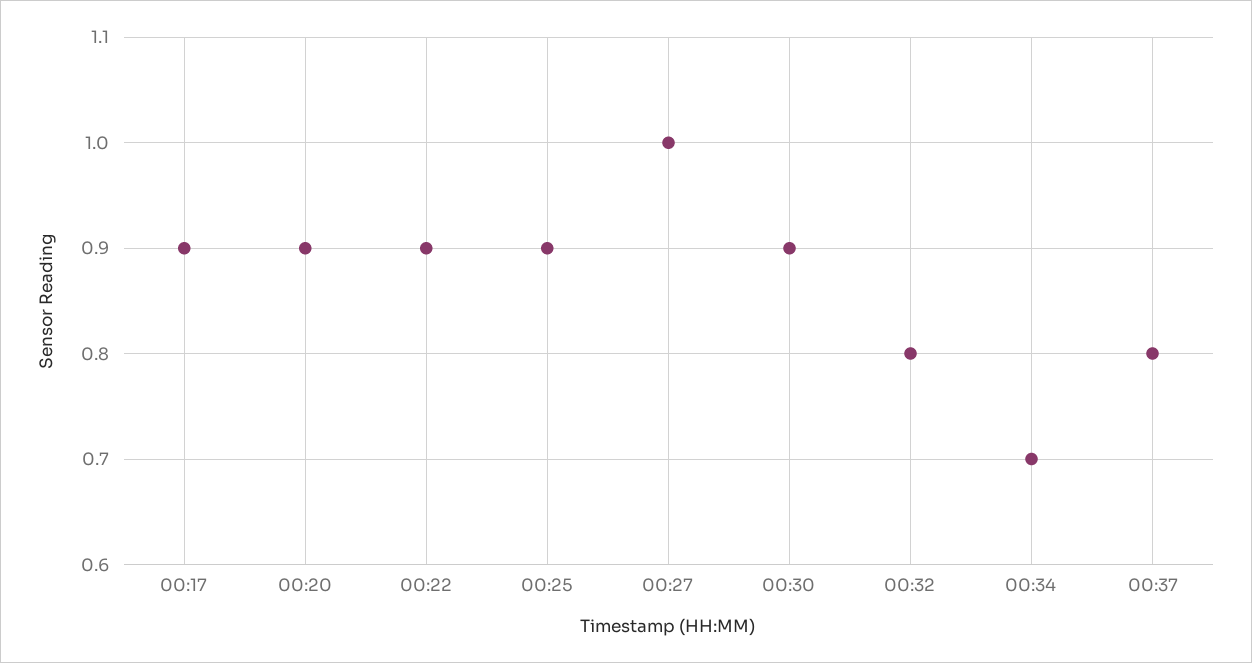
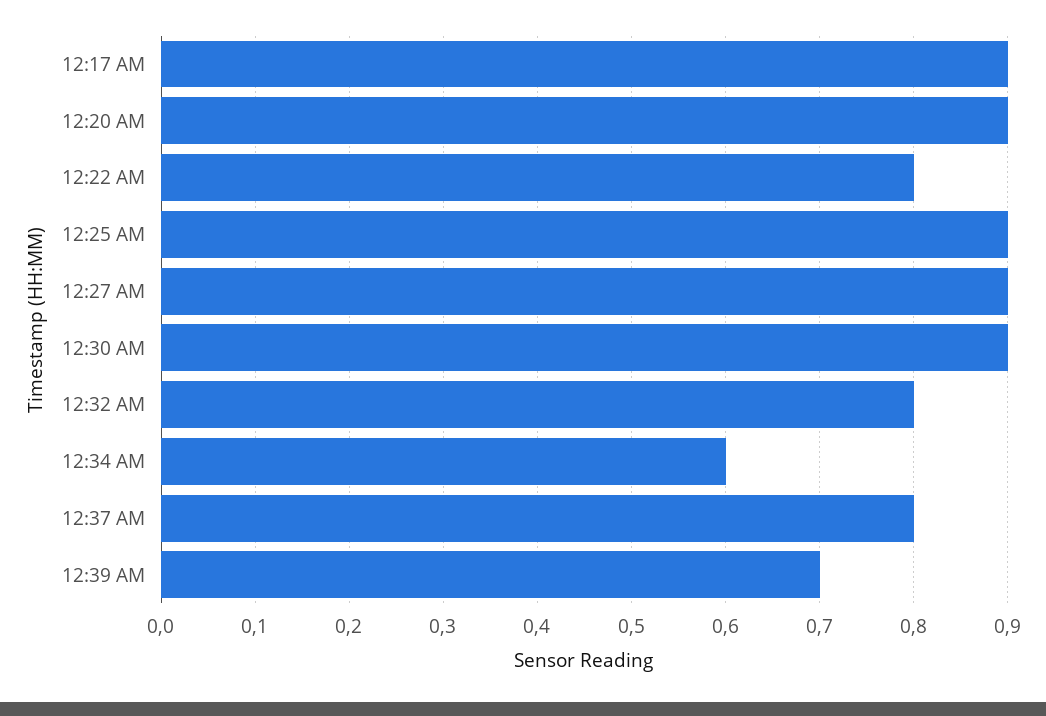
00:22: 0.9 -> 0.8
00:27: 1 -> 0.9
00:34: 0.7 -> 0.6
12:39 AM: none -> 0.7

